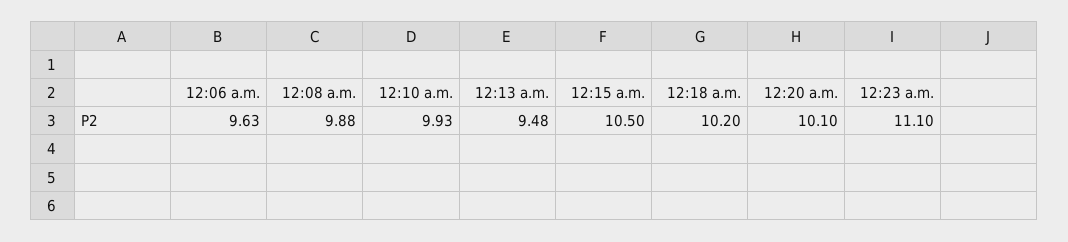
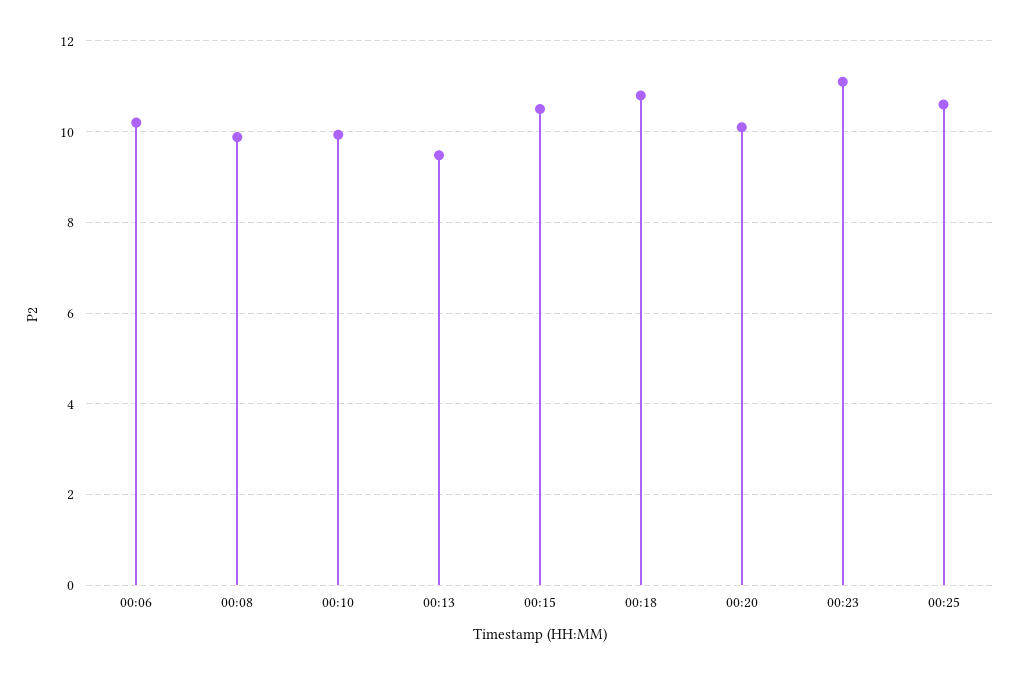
12:06 a.m.: 9.63 -> 10.2
12:18 a.m.: 10.2 -> 10.8
00:25: none -> 10.6

